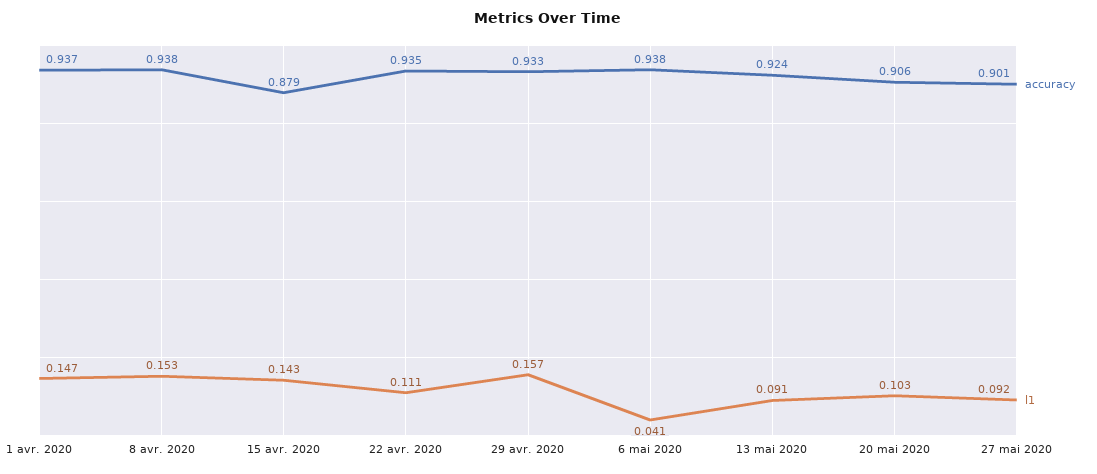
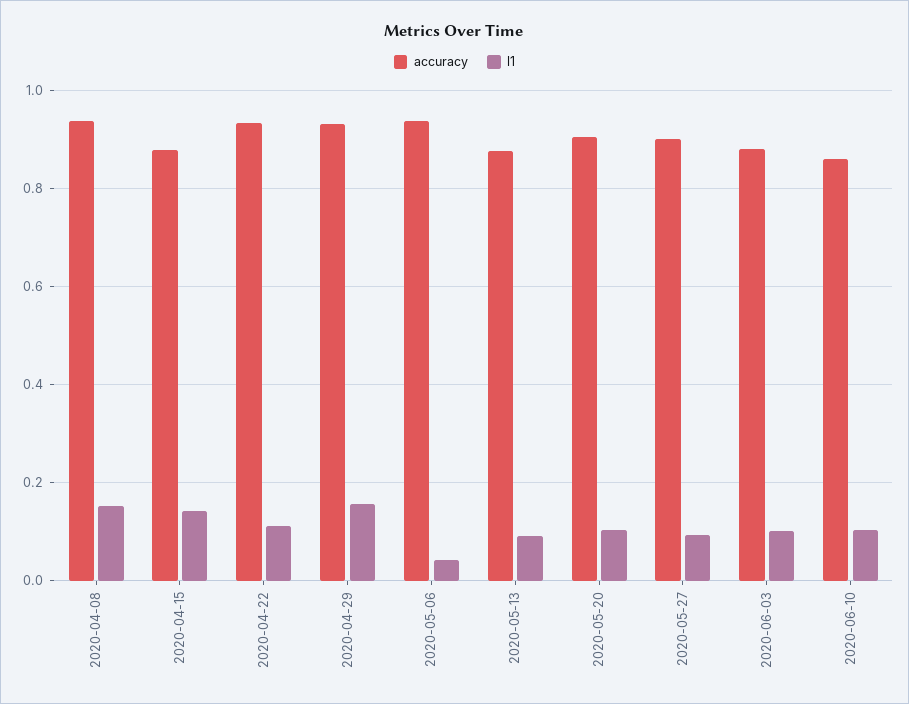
accuracy, 1 avr. 2020: 0.937 -> none
l1, 1 avr. 2020: 0.147 -> none
accuracy, 13 mai 2020: 0.924 -> 0.88
accuracy, 2020-06-03: none -> 0.88
l1, 2020-06-03: none -> 0.1
accuracy, 2020-06-10: none -> 0.86
l1, 2020-06-10: none -> 0.1

